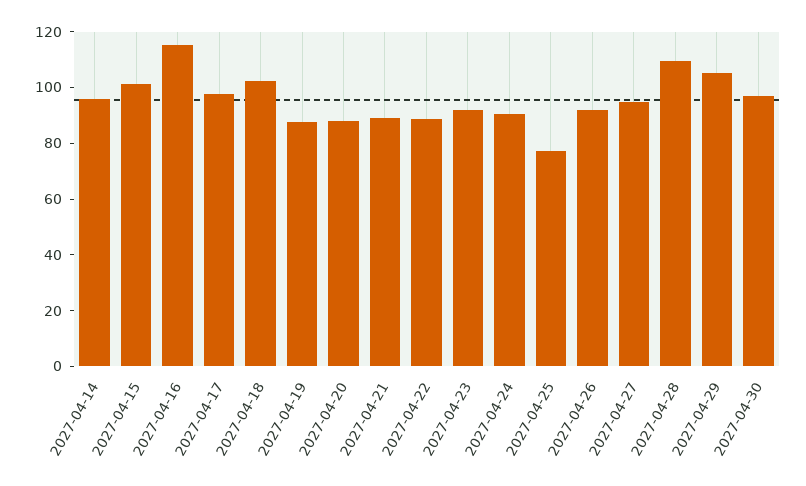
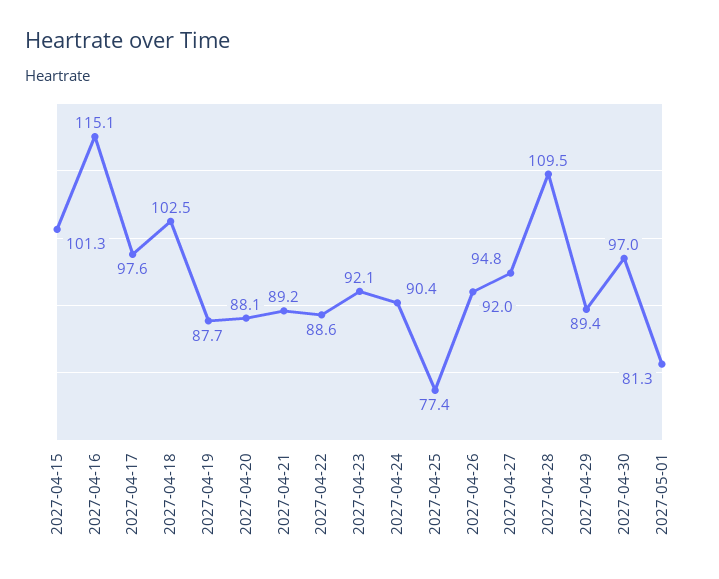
2027-04-14: 95 -> none
2027-04-29: 105 -> 89.4
2027-05-01: none -> 81.3

